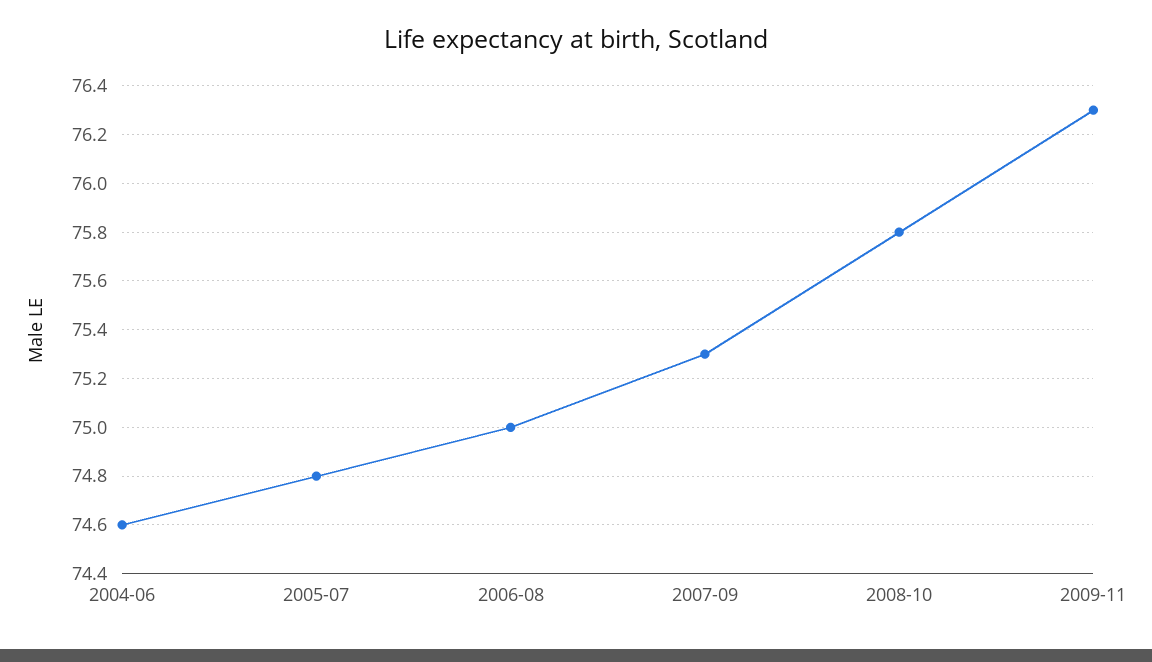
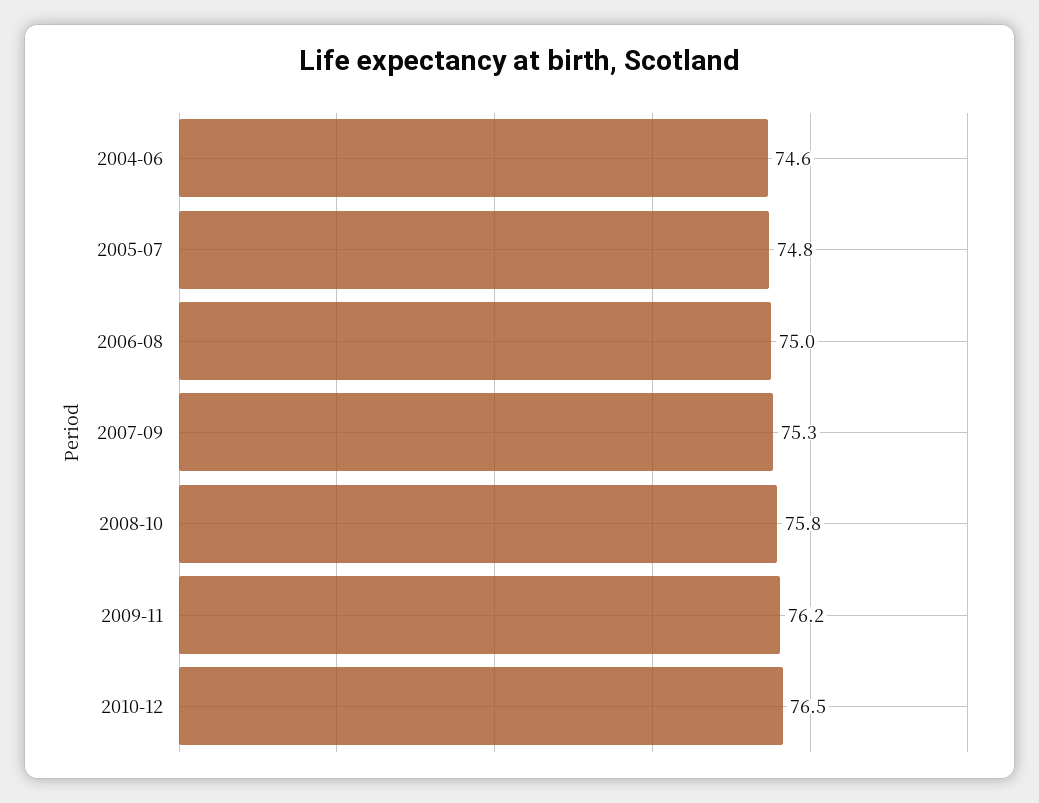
2009-11: 76.3 -> 76.2
2010-12: none -> 76.5

